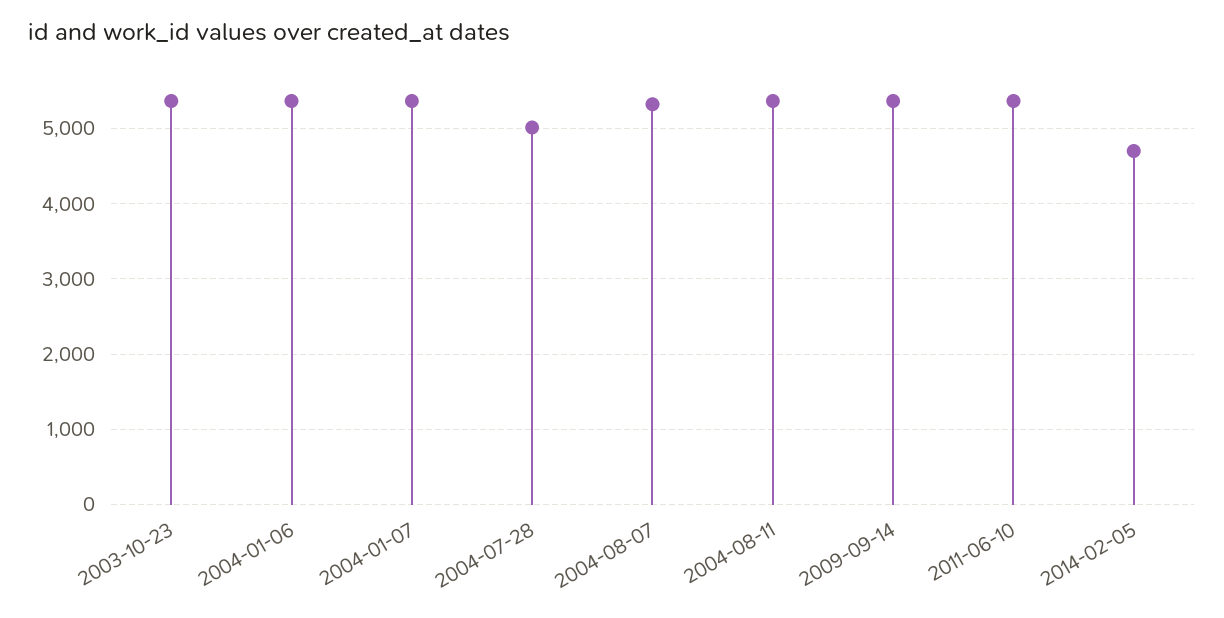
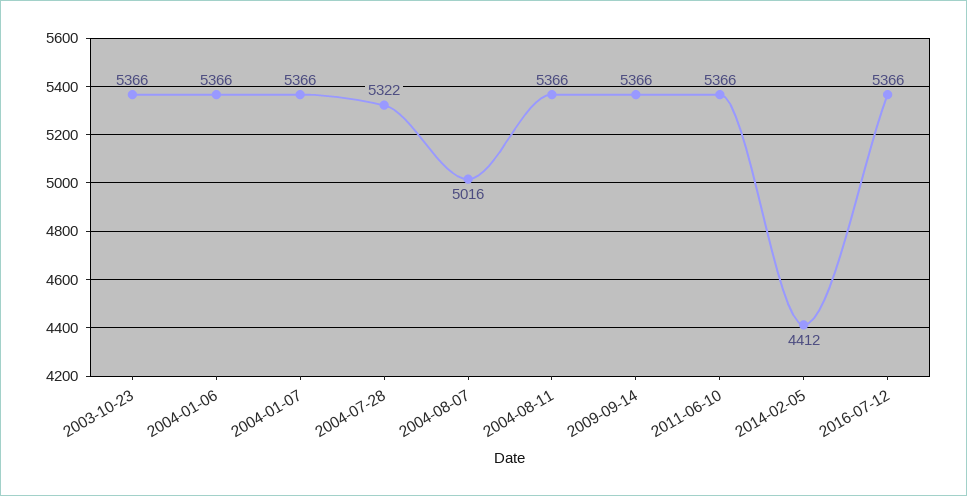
2004-07-28: 5000 -> 5322
2004-08-07: 5300 -> 5016
2014-02-05: 4700 -> 4412
2016-07-12: none -> 5366

